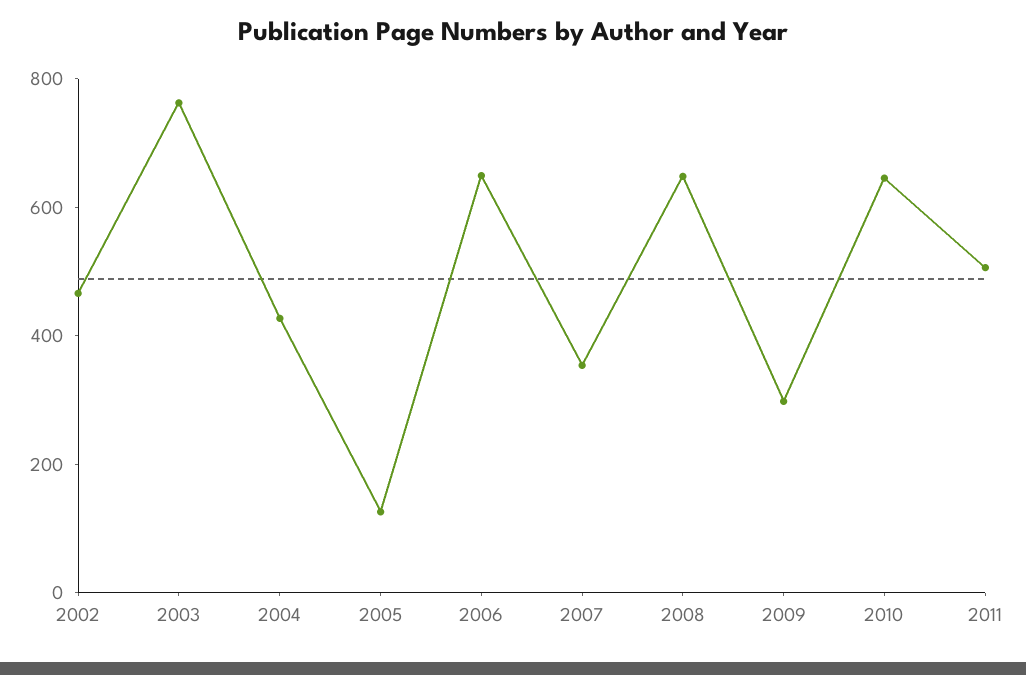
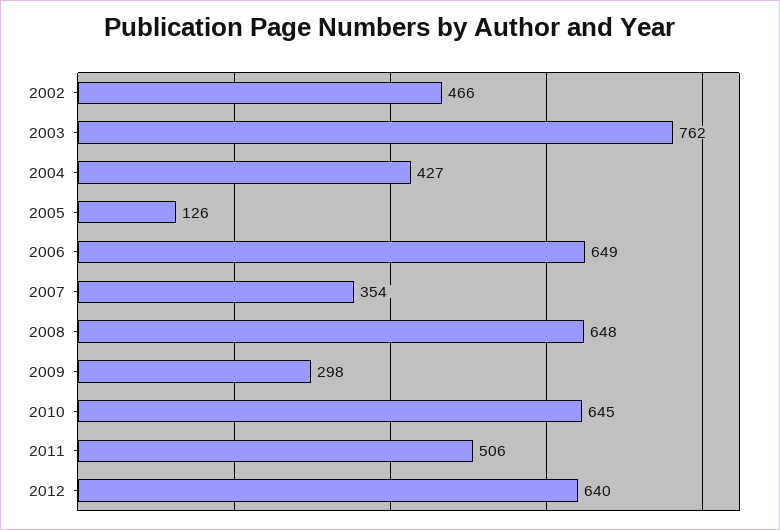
2012: none -> 640

